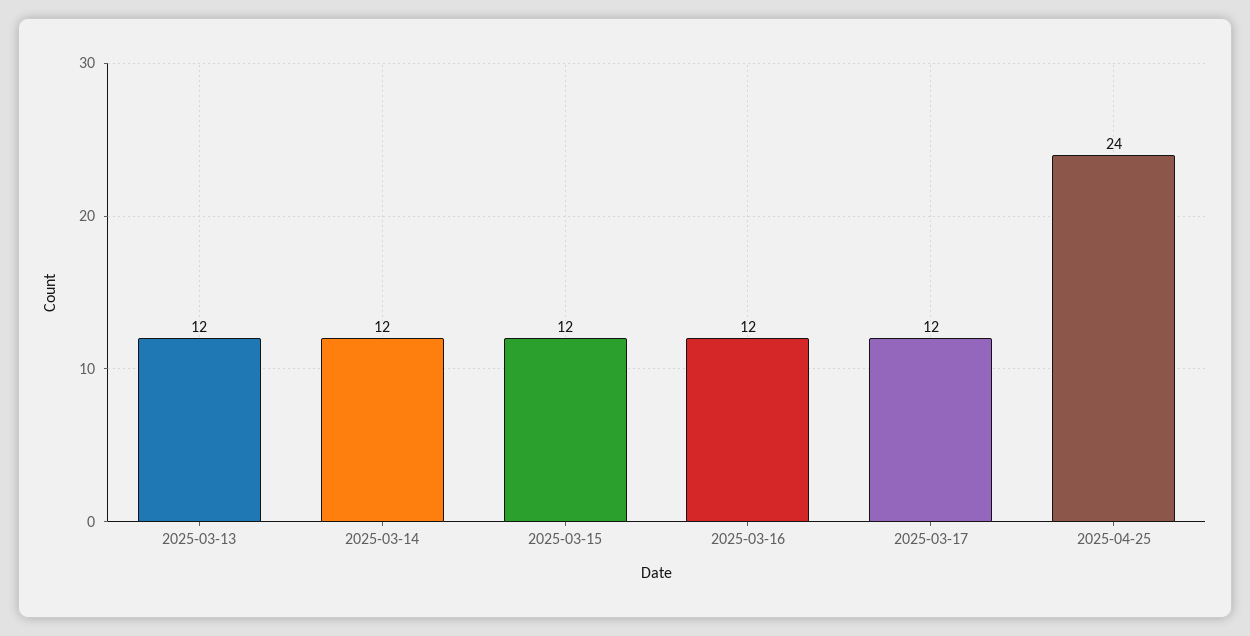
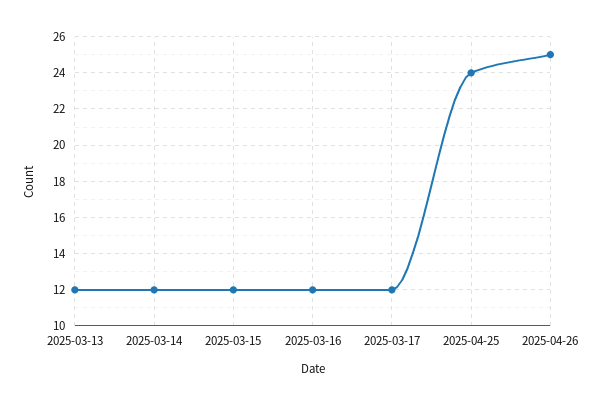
2025-04-26: none -> 25

